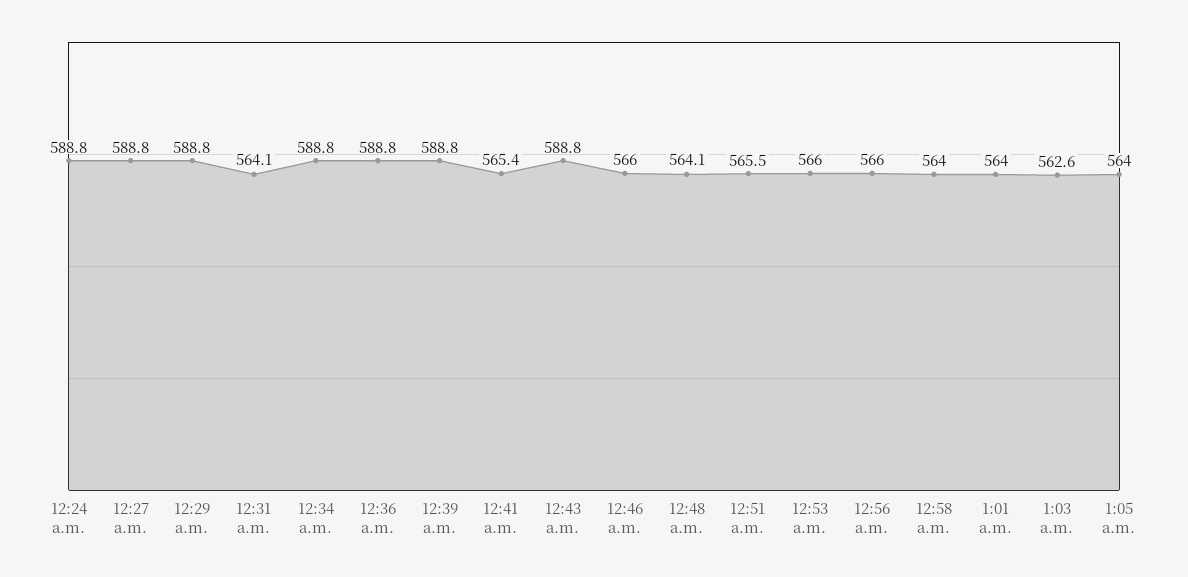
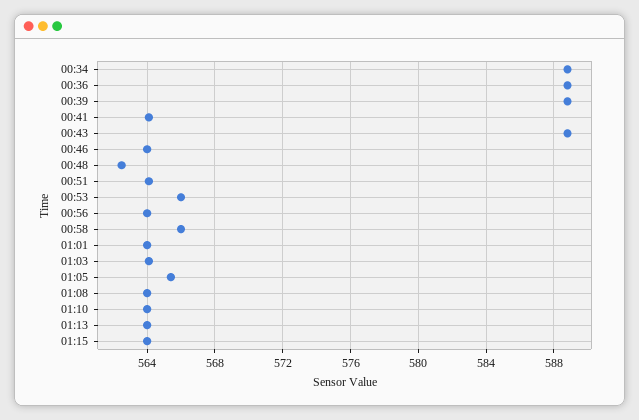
12:24 a.m.: 588.8 -> none
12:27 a.m.: 588.8 -> none
12:29 a.m.: 588.8 -> none
12:31 a.m.: 564.1 -> none
12:41 a.m.: 565.4 -> 564
12:46 a.m.: 566 -> 564
12:48 a.m.: 564.1 -> 562.5
12:51 a.m.: 565.5 -> 564
12:56 a.m.: 566 -> 564
12:58 a.m.: 564 -> 566
1:03 a.m.: 562.6 -> 564
1:05 a.m.: 564 -> 565.5
01:08: none -> 564
01:10: none -> 564
01:13: none -> 564
01:15: none -> 564

